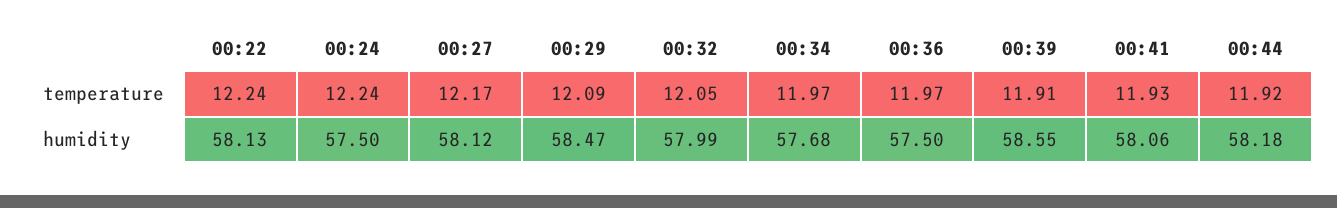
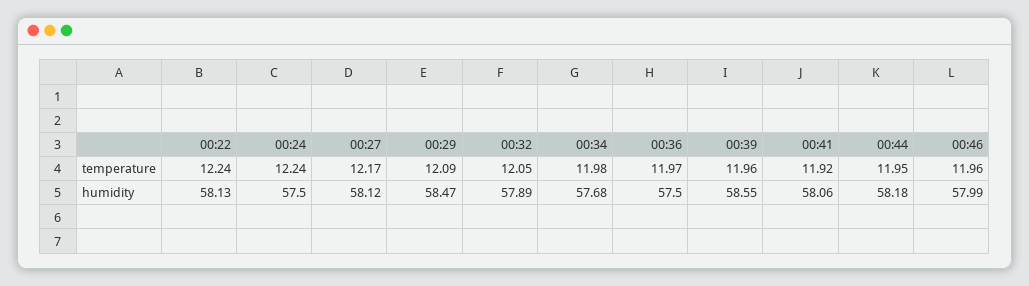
00:34, temperature: 11.97 -> 11.98
00:39, temperature: 11.91 -> 11.96
00:41, temperature: 11.93 -> 11.92
00:44, temperature: 11.92 -> 11.95
00:32, humidity: 57.99 -> 57.89
00:46, temperature: none -> 11.96
00:46, humidity: none -> 57.99

